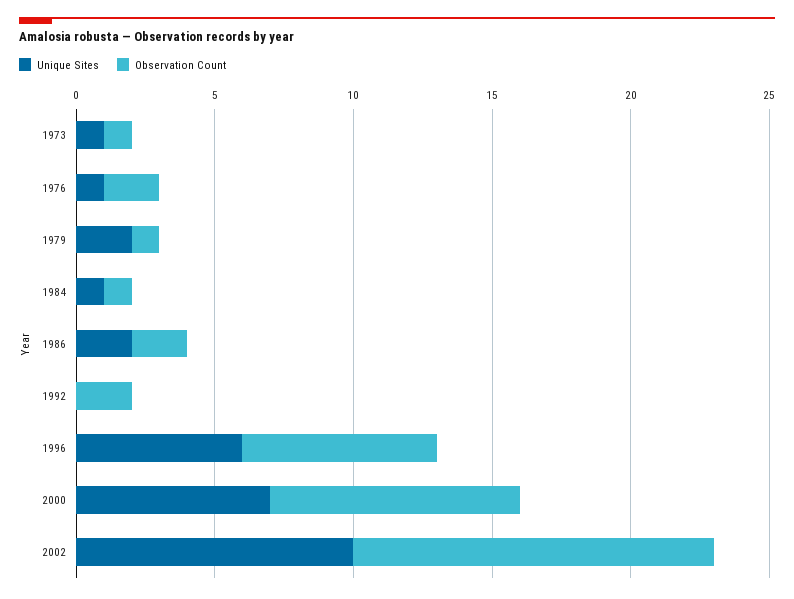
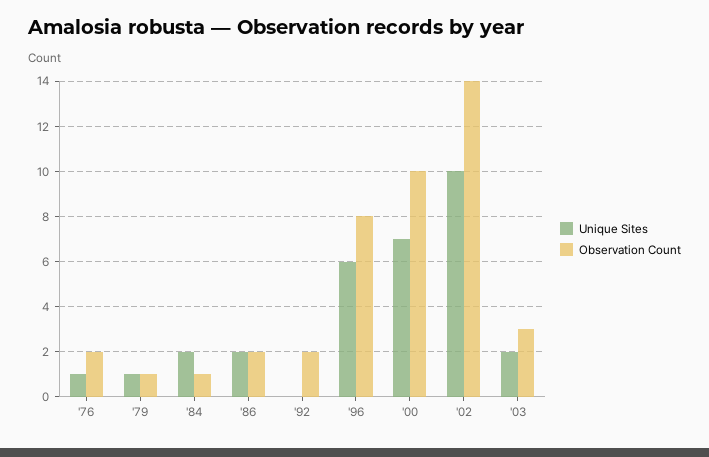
Unique Sites, 1973: 1 -> none
Observation Count, 1973: 1 -> none
Unique Sites, 1979: 2 -> 1
Unique Sites, 1984: 1 -> 2
Observation Count, 1996: 7 -> 8
Observation Count, 2000: 9 -> 10
Observation Count, 2002: 13 -> 14
Unique Sites, '03: none -> 2
Observation Count, '03: none -> 3

